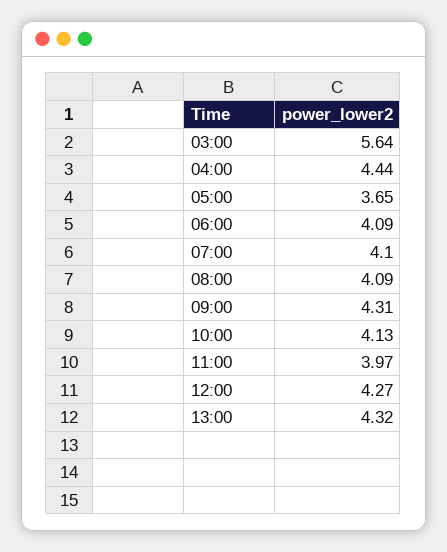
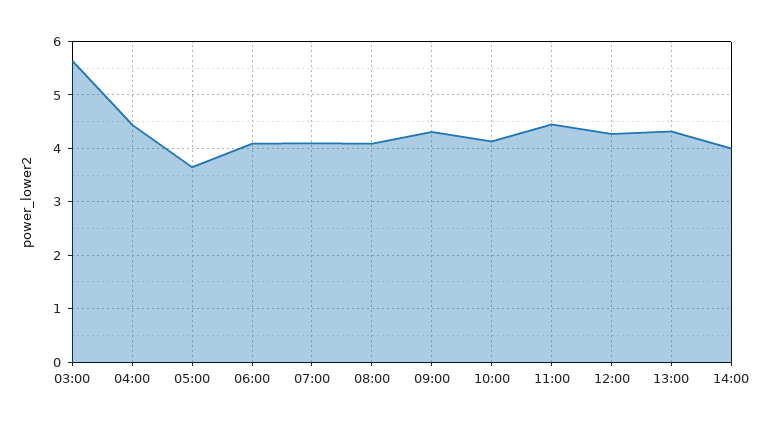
11:00: 3.97 -> 4.4
14:00: none -> 4

